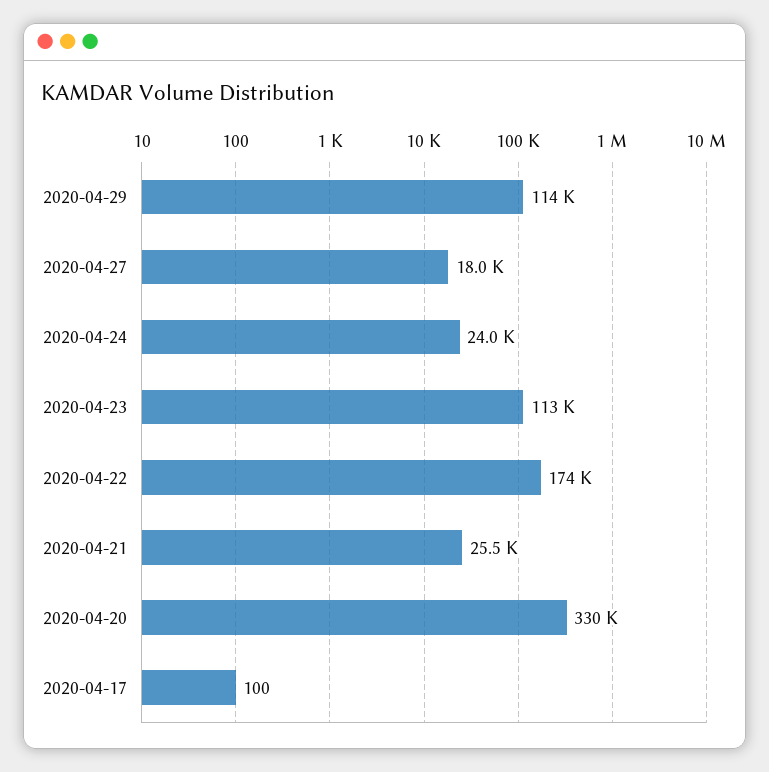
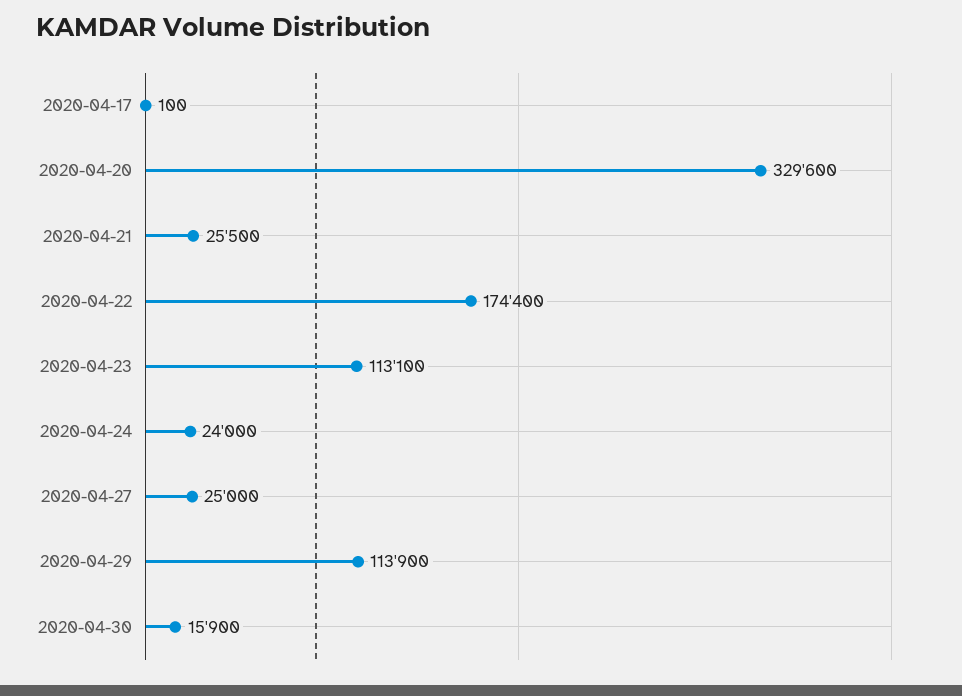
2020-04-27: 18000 -> 25000
2020-04-30: none -> 15900

